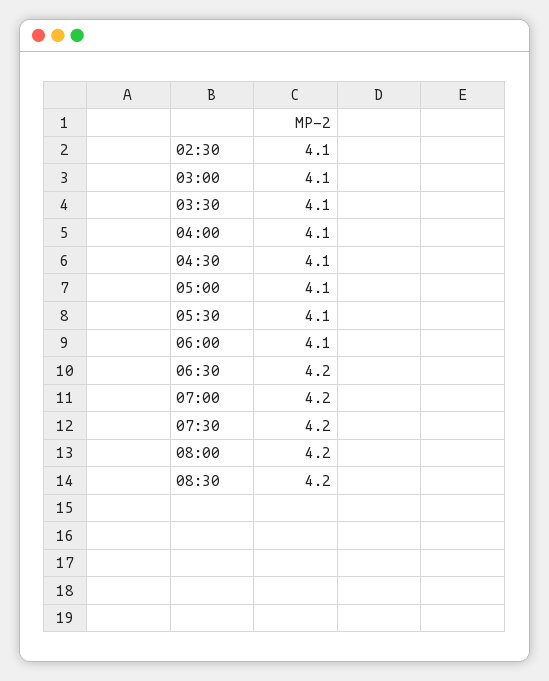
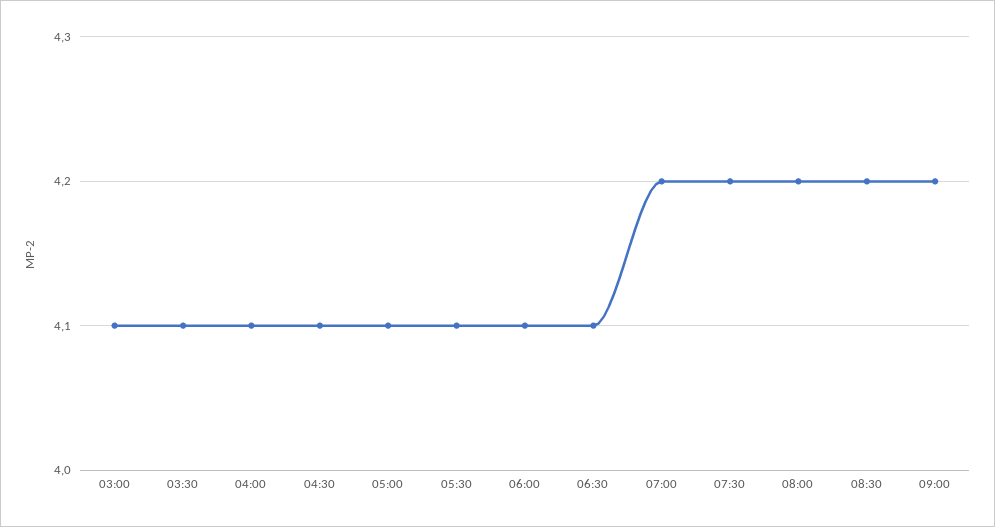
02:30: 4.1 -> none
06:30: 4.2 -> 4.1
09:00: none -> 4.2

